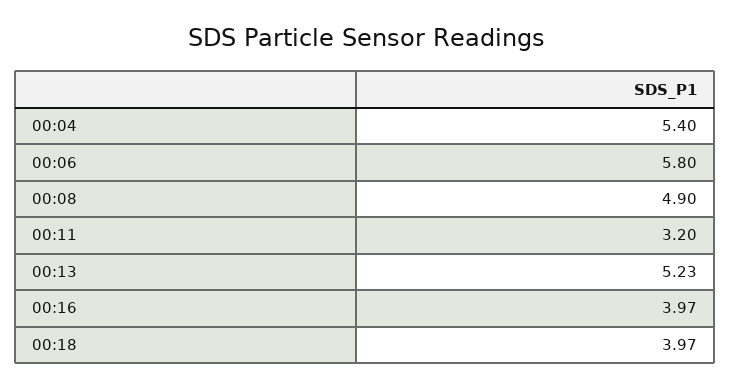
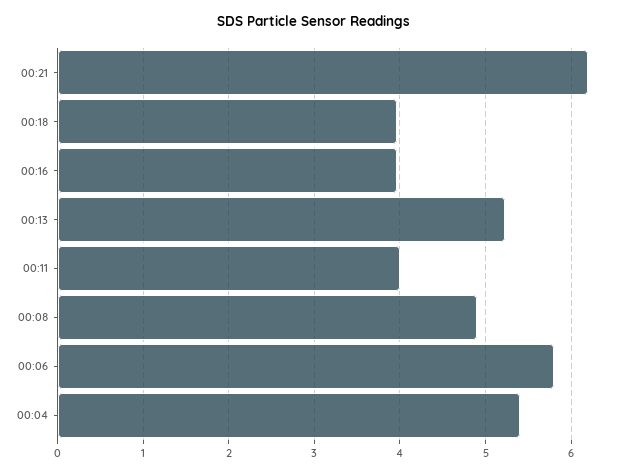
00:11: 3.2 -> 4
00:21: none -> 6.2

